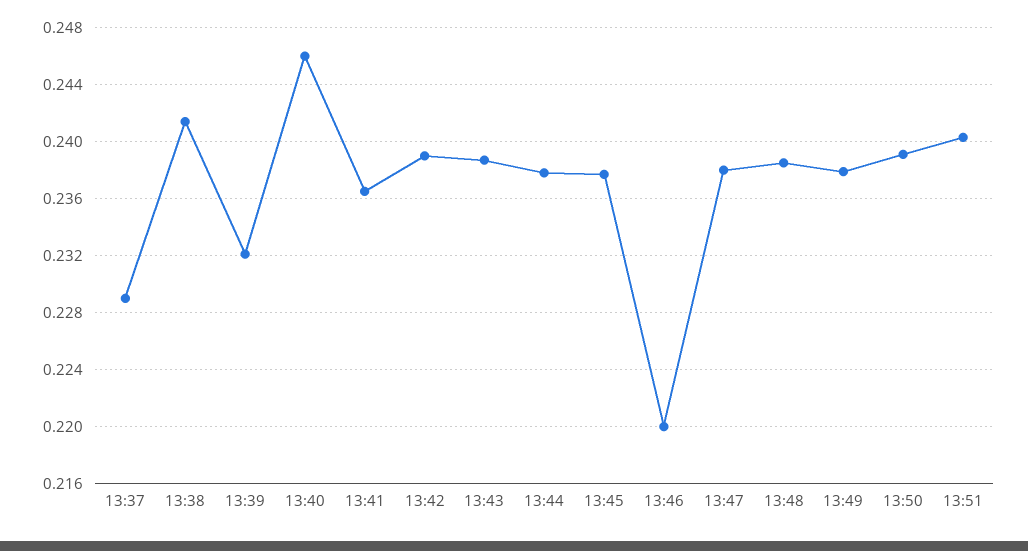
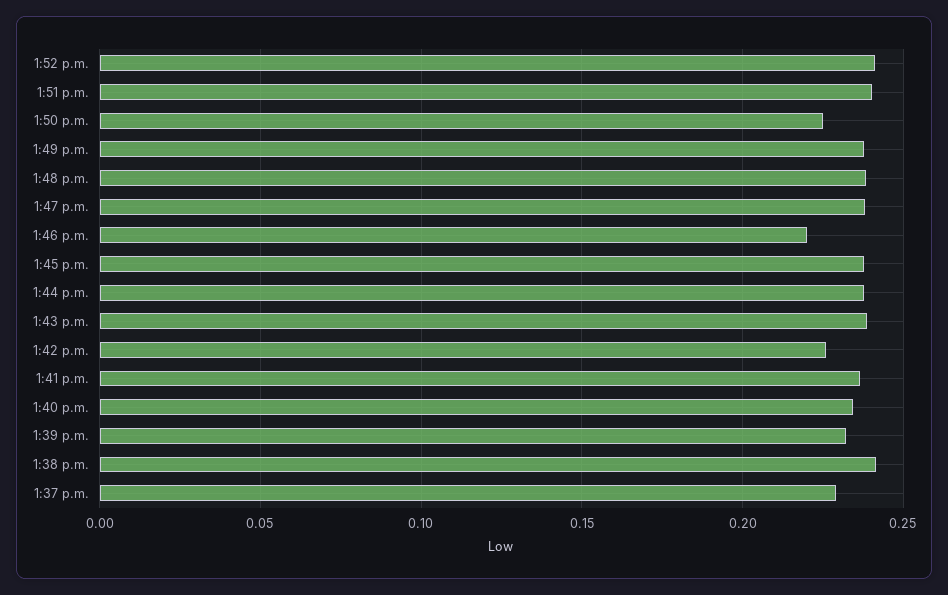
13:40: 0.246 -> 0.235
13:42: 0.239 -> 0.225
13:50: 0.239 -> 0.225
1:52 p.m.: none -> 0.24

